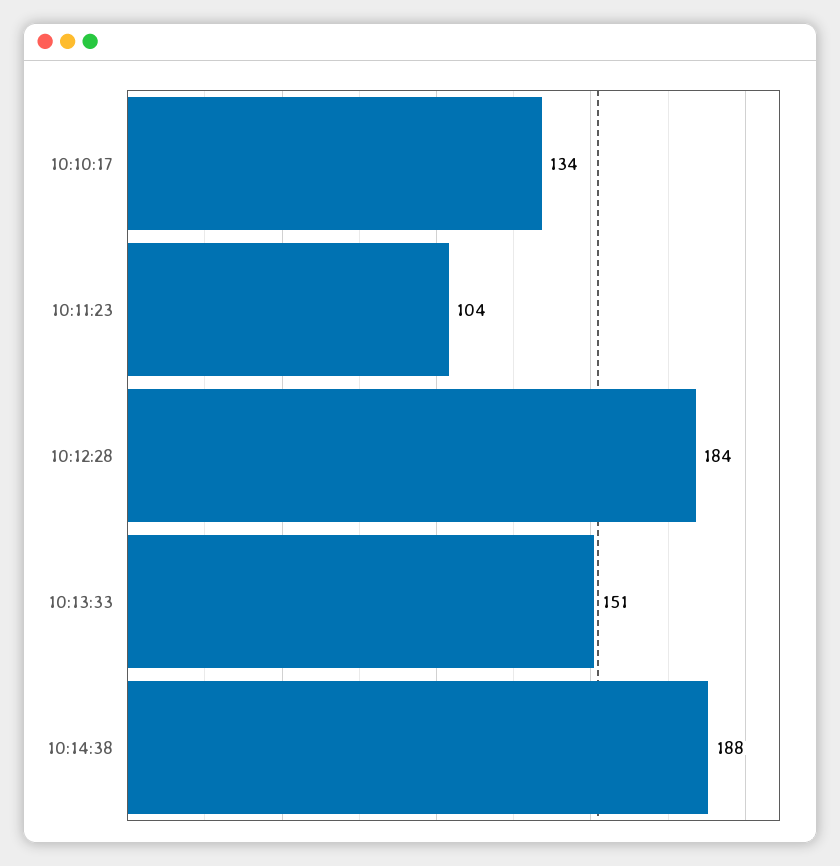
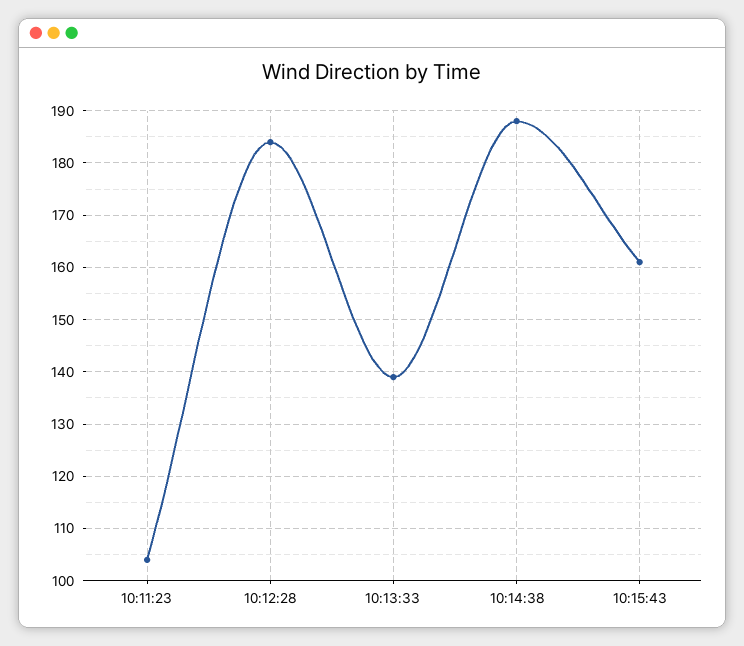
10:10:17: 134 -> none
10:13:33: 151 -> 140
10:15:43: none -> 160

